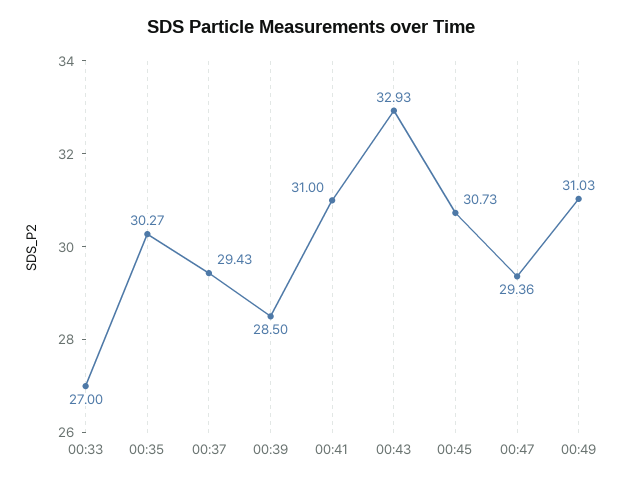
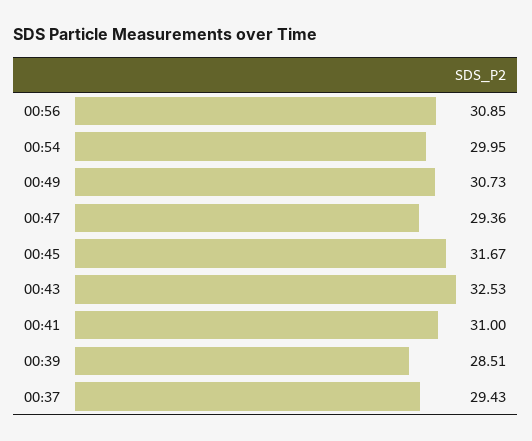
00:33: 27 -> none
00:35: 30.27 -> none
00:39: 28.5 -> 28.51
00:43: 32.93 -> 32.53
00:45: 30.73 -> 31.67
00:49: 31.03 -> 30.73
00:56: none -> 30.85
00:54: none -> 29.95

